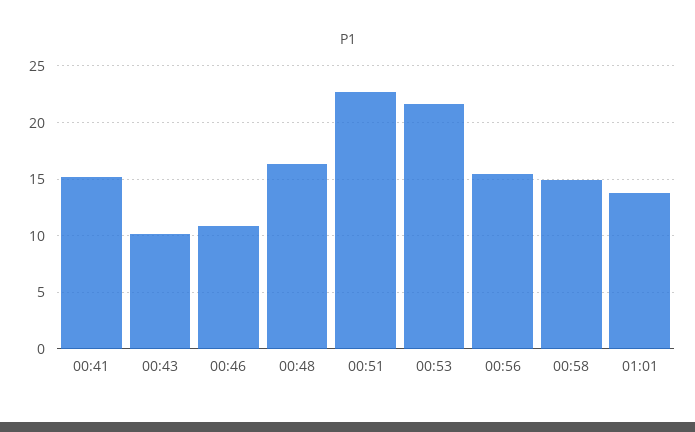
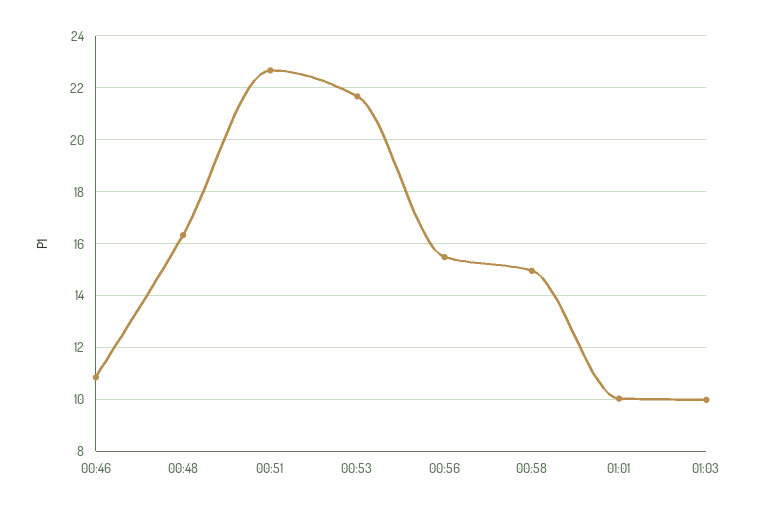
00:41: 15 -> none
00:43: 10 -> none
01:01: 14 -> 10
01:03: none -> 10

